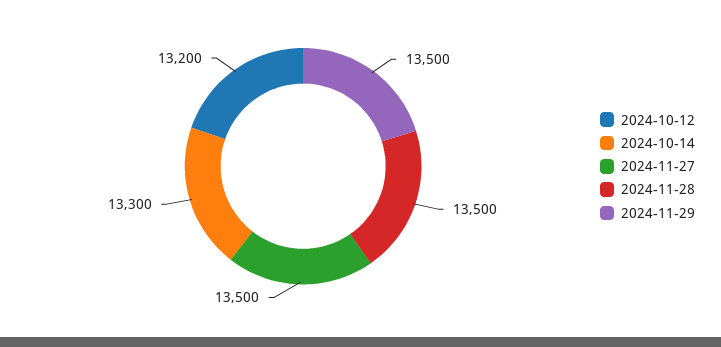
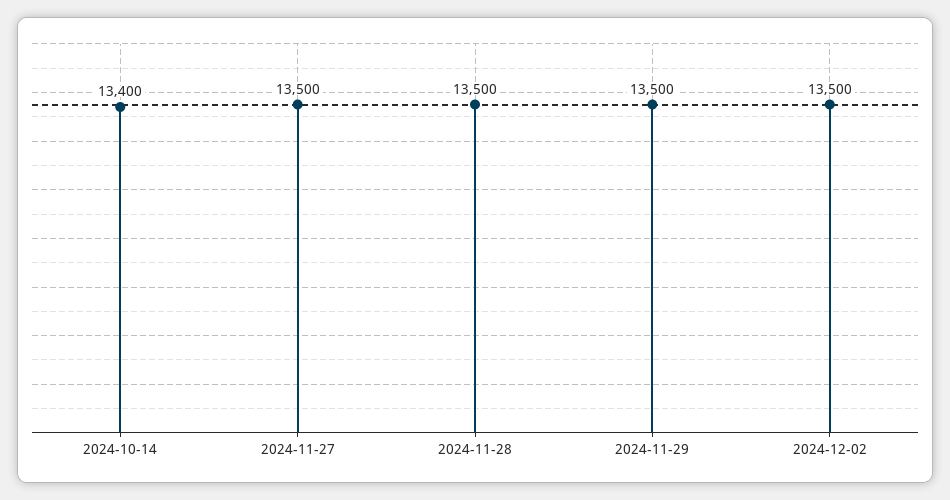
2024-10-12: 13200 -> none
2024-10-14: 13300 -> 13400
2024-12-02: none -> 13500

